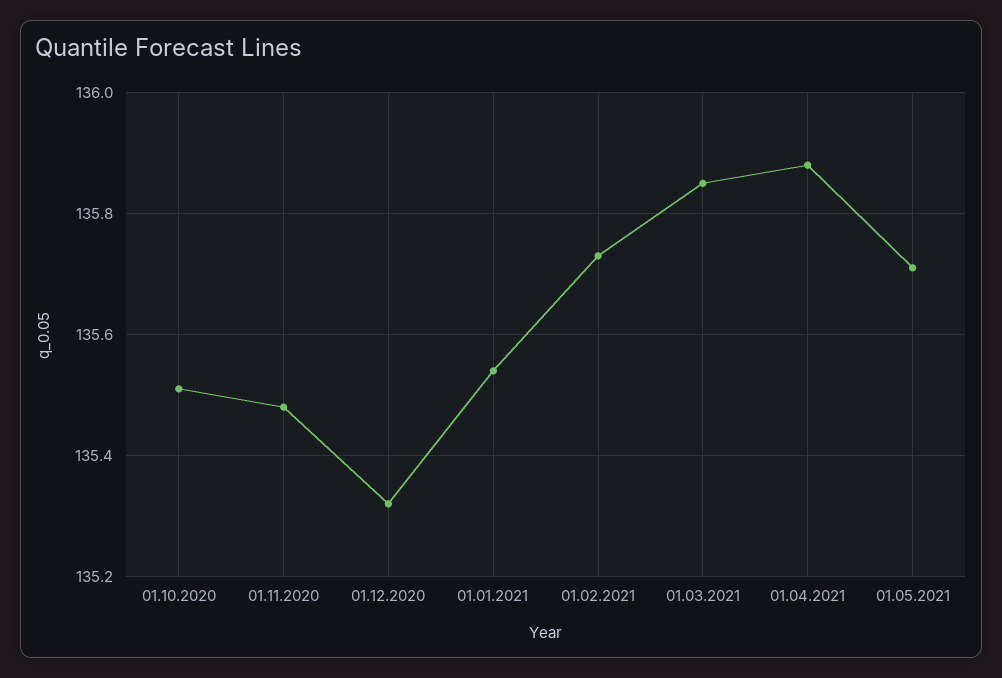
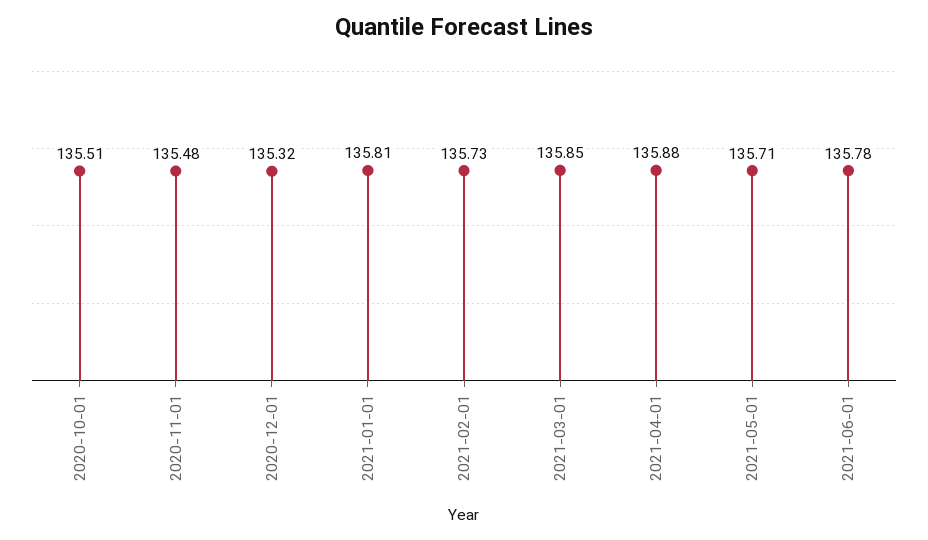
01.01.2021: 135.55 -> 135.81
2021-06-01: none -> 135.78

